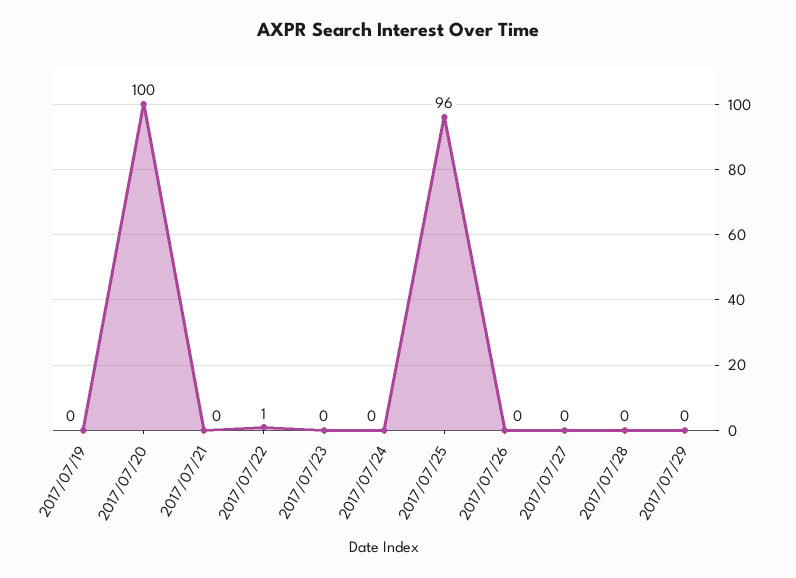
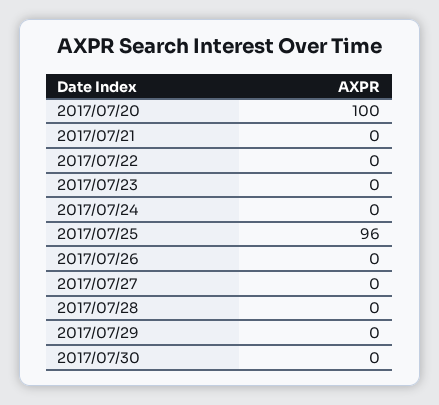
2017/07/19: 0 -> none
2017/07/22: 1 -> 0
2017/07/30: none -> 0

